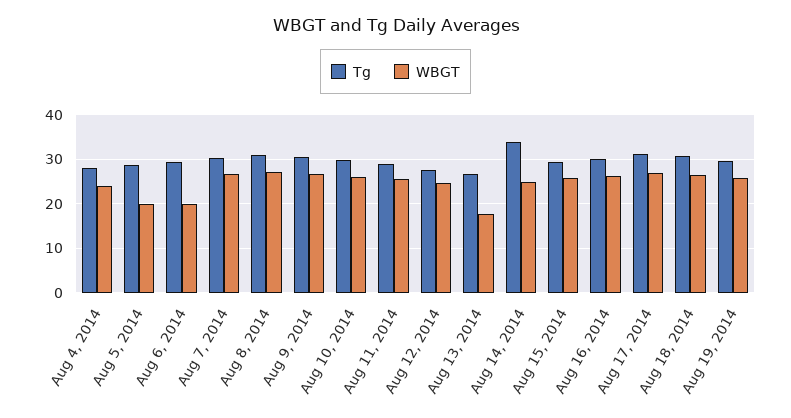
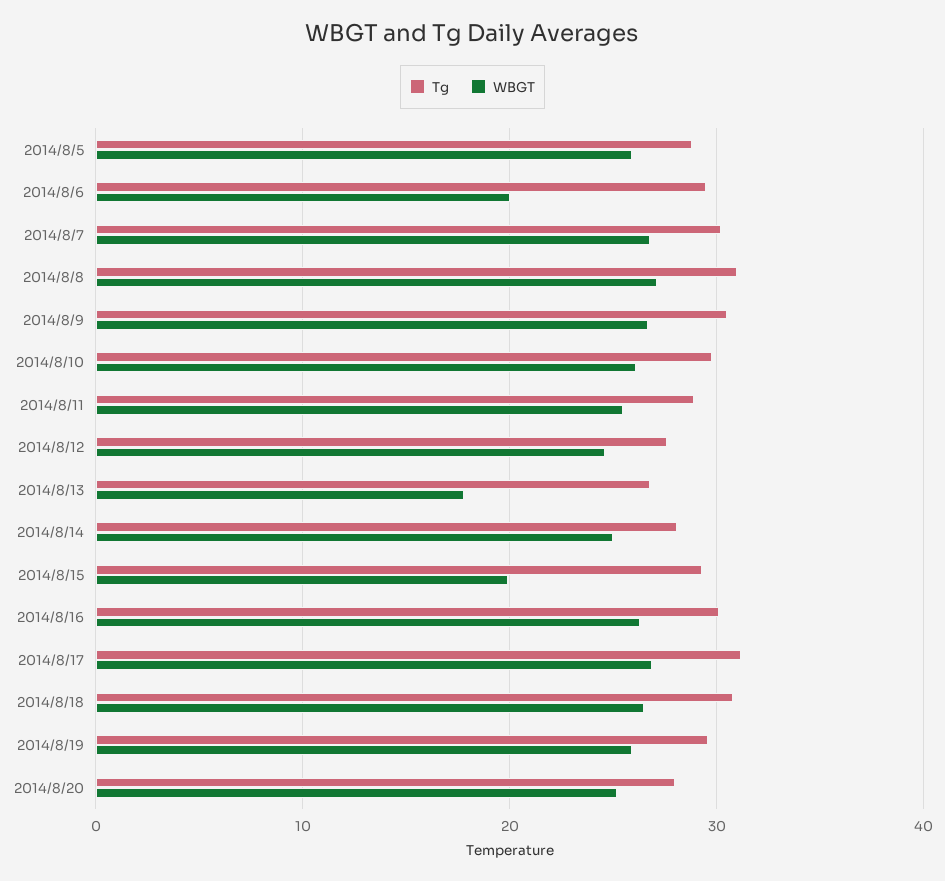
Tg, Aug 4, 2014: 28 -> none
WBGT, Aug 4, 2014: 24 -> none
WBGT, Aug 5, 2014: 20 -> 26
Tg, Aug 14, 2014: 34 -> 28
WBGT, Aug 15, 2014: 26 -> 20
Tg, 2014/8/20: none -> 28
WBGT, 2014/8/20: none -> 25

